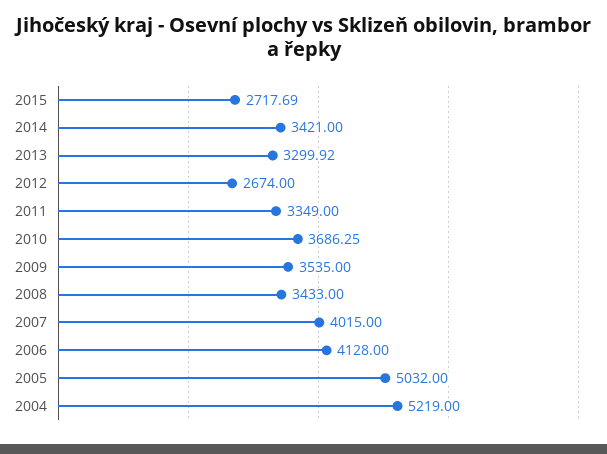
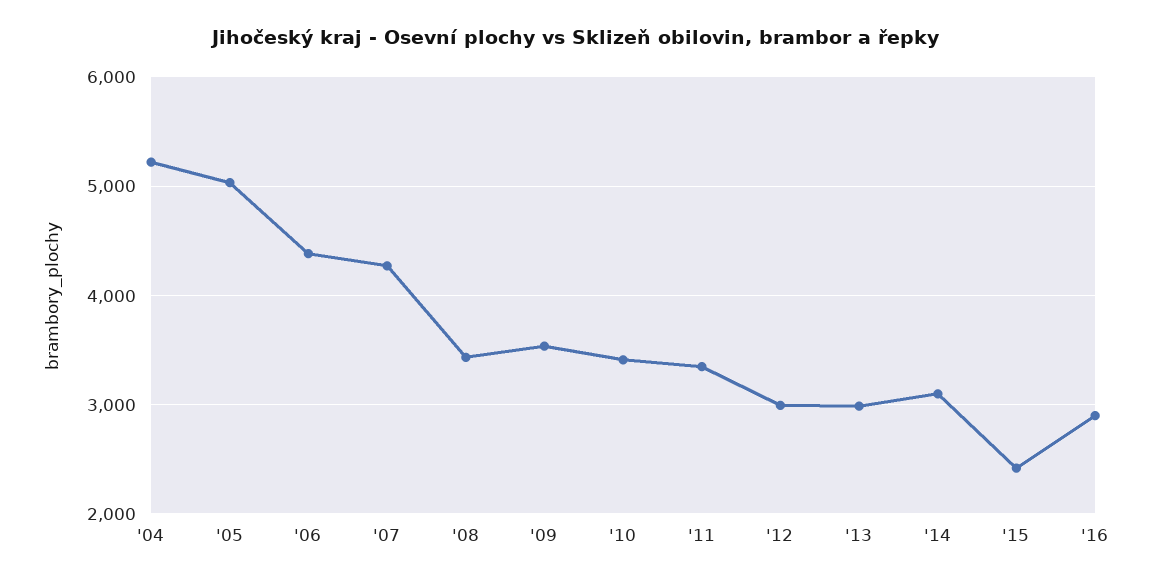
2015: 2717.69 -> 2400
2014: 3421 -> 3100
2013: 3299.92 -> 3000
2012: 2674 -> 3000
2010: 3686.25 -> 3400
2007: 4015 -> 4300
2006: 4128 -> 4400
'16: none -> 2900

